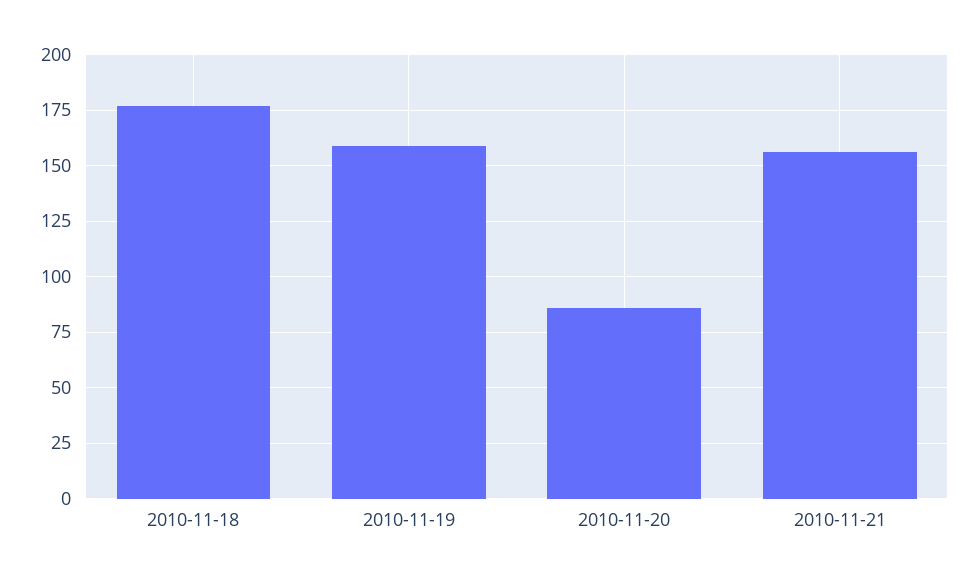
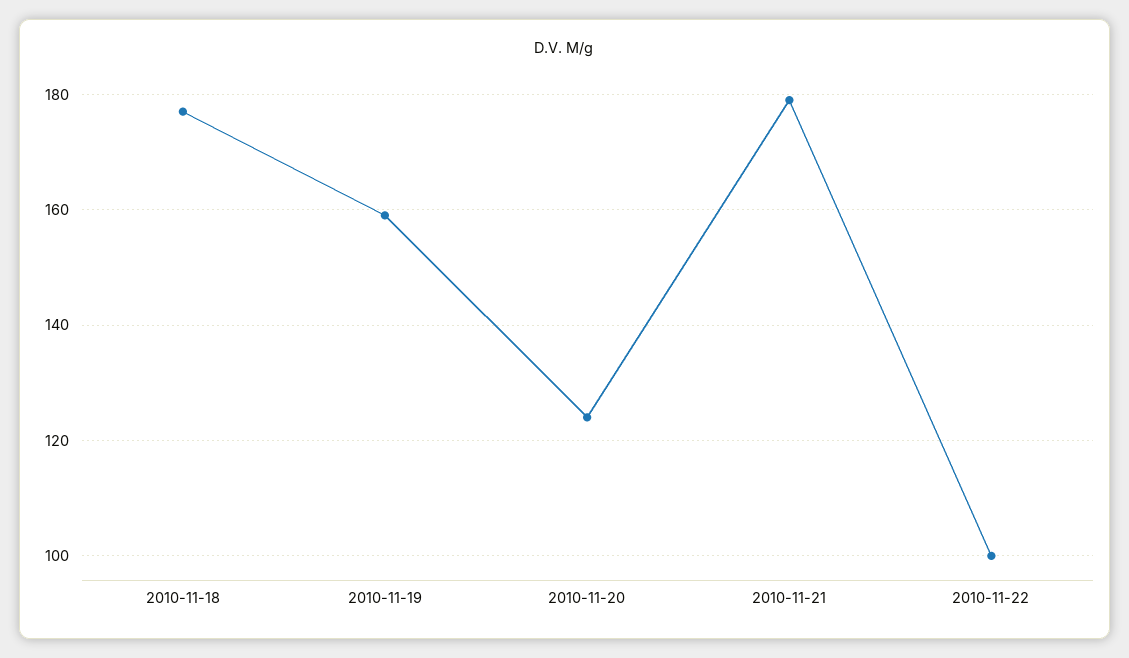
2010-11-20: 85 -> 125
2010-11-21: 155 -> 180
2010-11-22: none -> 100

